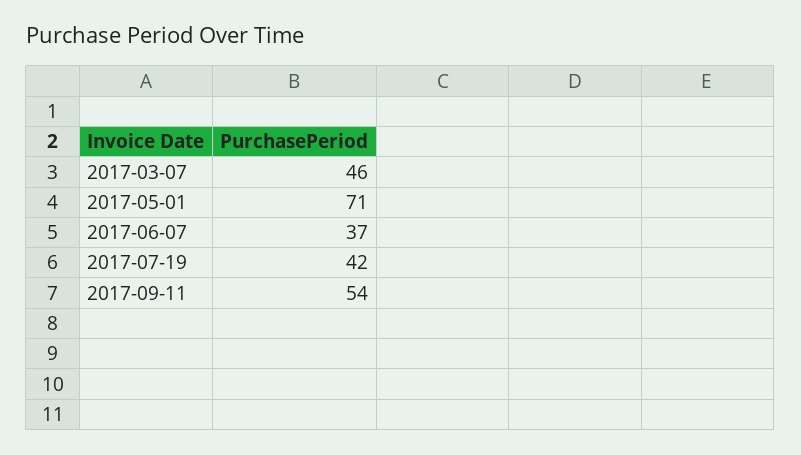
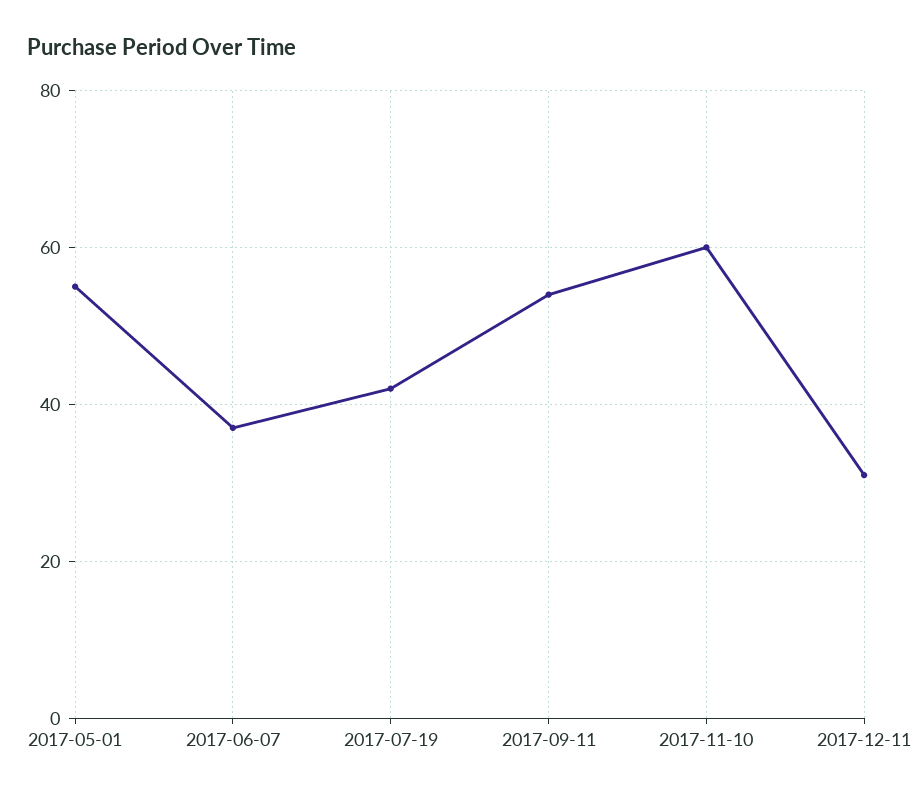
2017-03-07: 46 -> none
2017-05-01: 71 -> 55
2017-11-10: none -> 60
2017-12-11: none -> 30

